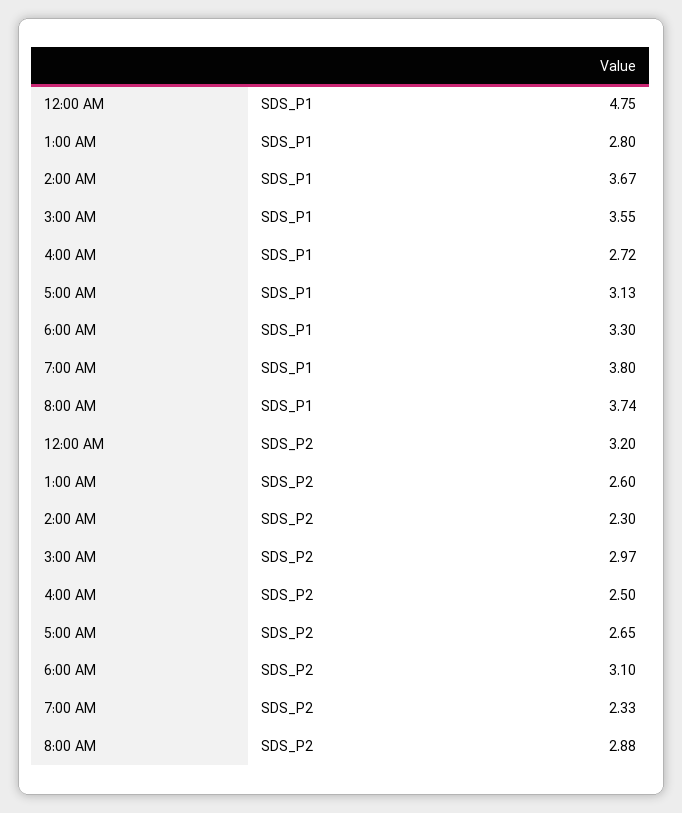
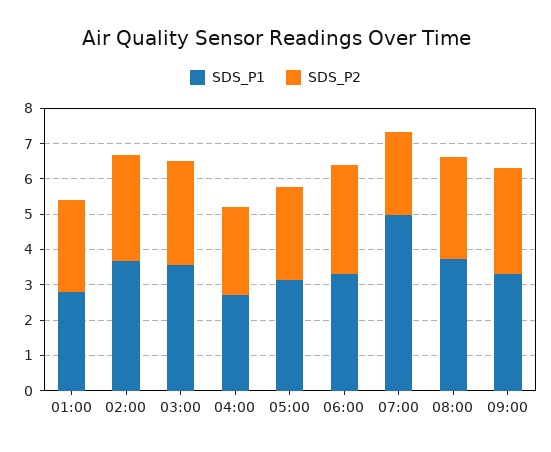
SDS_P1, 12:00 AM: 4.75 -> none
SDS_P1, 7:00 AM: 3.8 -> 5
SDS_P2, 12:00 AM: 3.2 -> none
SDS_P2, 2:00 AM: 2.3 -> 3
SDS_P1, 09:00: none -> 3.25
SDS_P2, 09:00: none -> 3

